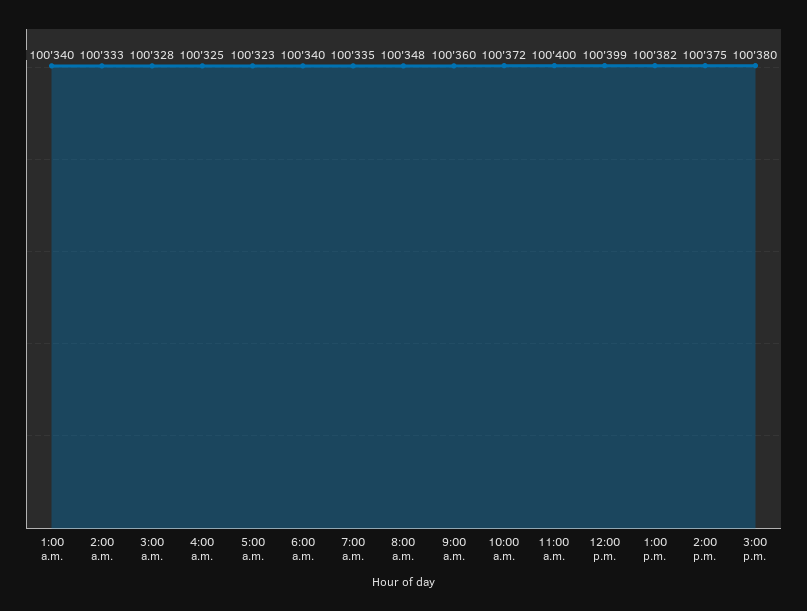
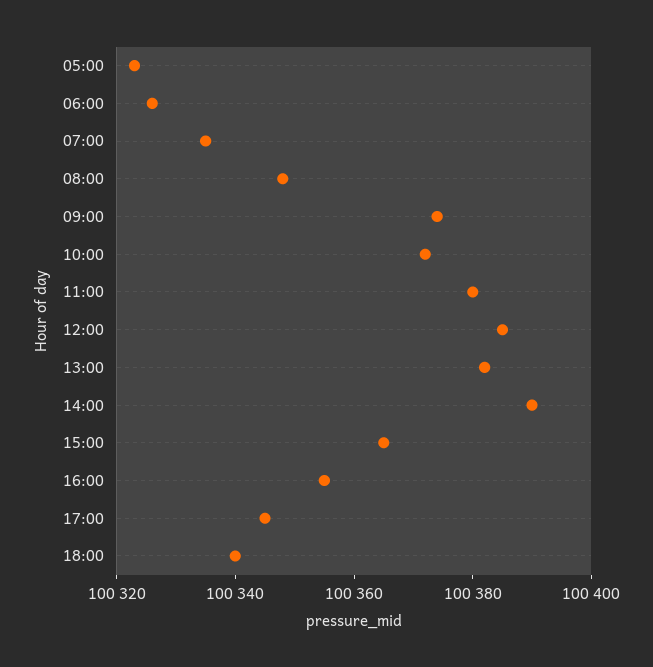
1:00 a.m.: 100340 -> none
2:00 a.m.: 100333 -> none
3:00 a.m.: 100328 -> none
4:00 a.m.: 100325 -> none
6:00 a.m.: 100340 -> 100325
9:00 a.m.: 100360 -> 100375
11:00 a.m.: 100400 -> 100380
12:00 p.m.: 100399 -> 100385
2:00 p.m.: 100375 -> 100390
3:00 p.m.: 100380 -> 100365
16:00: none -> 100355
17:00: none -> 100345
18:00: none -> 100340

